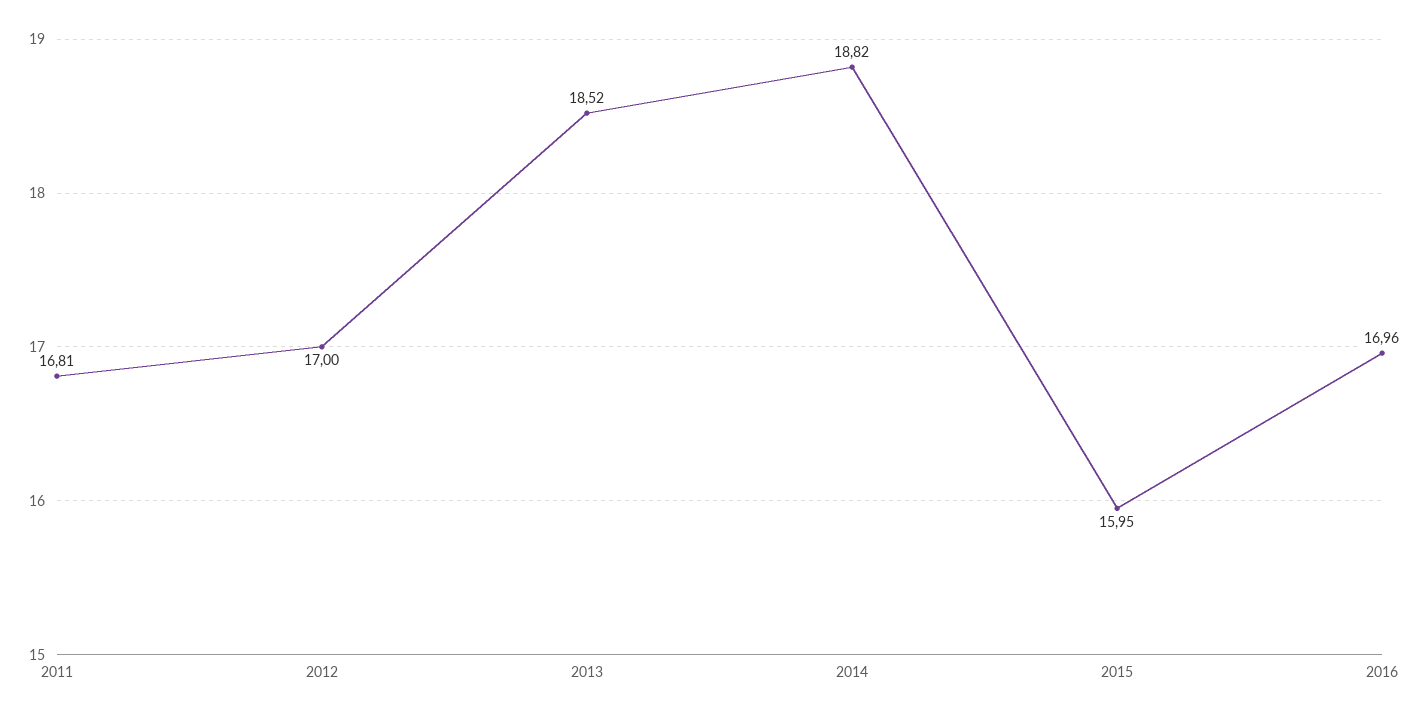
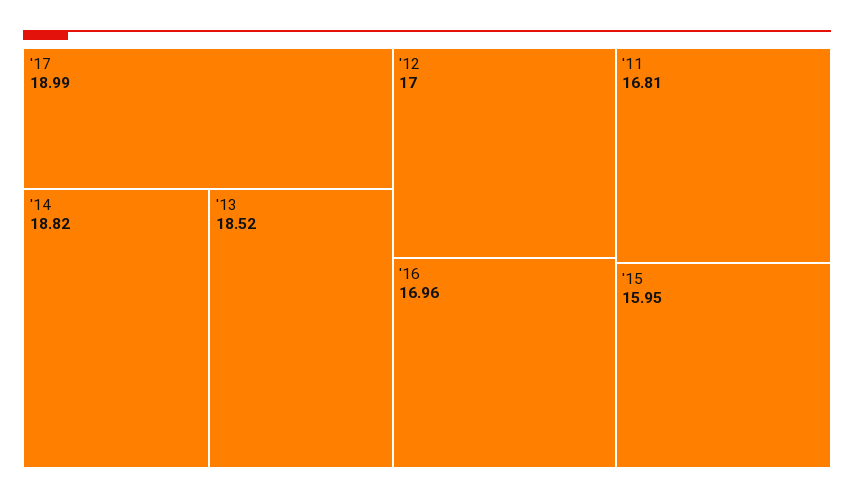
'17: none -> 18.99

